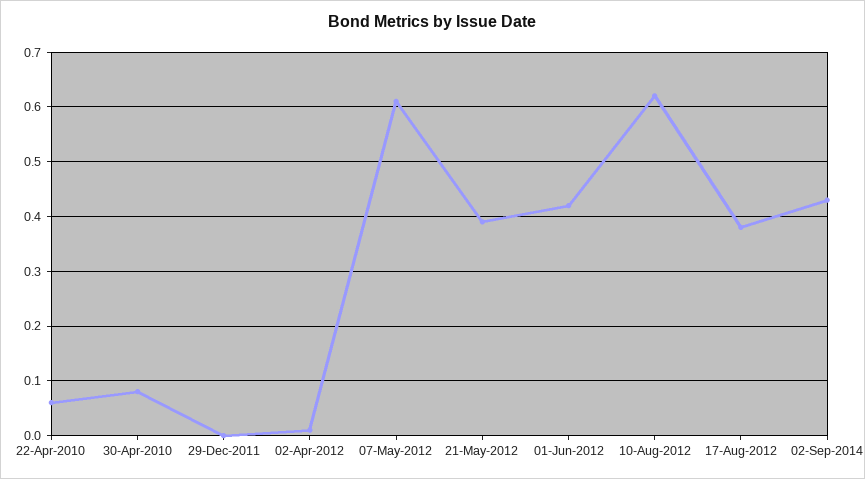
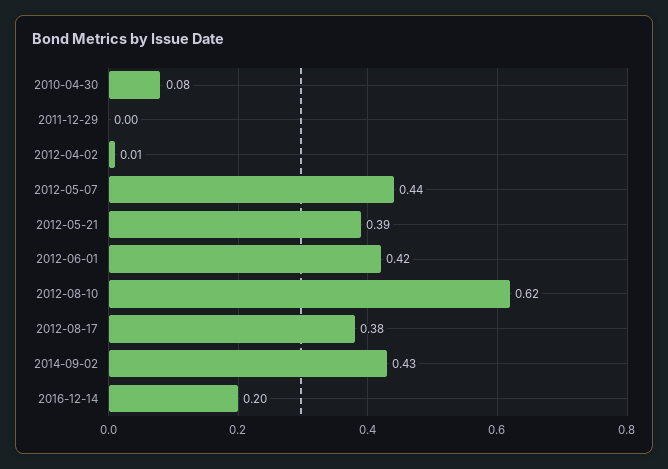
22-Apr-2010: 0.05 -> none
07-May-2012: 0.6 -> 0.44
2016-12-14: none -> 0.2

